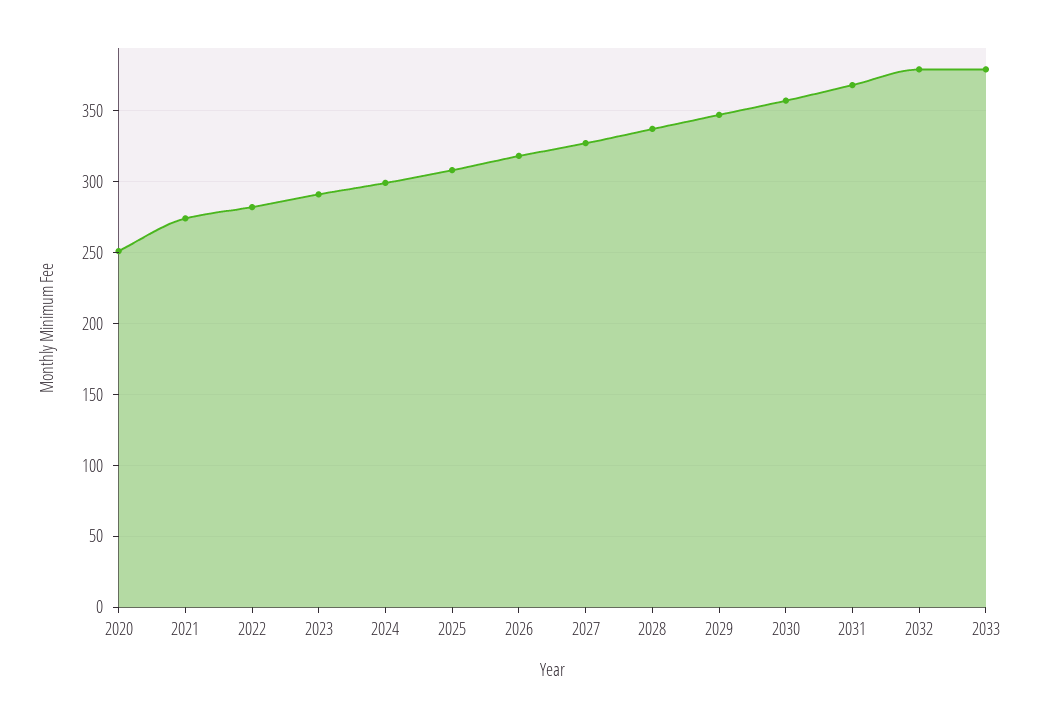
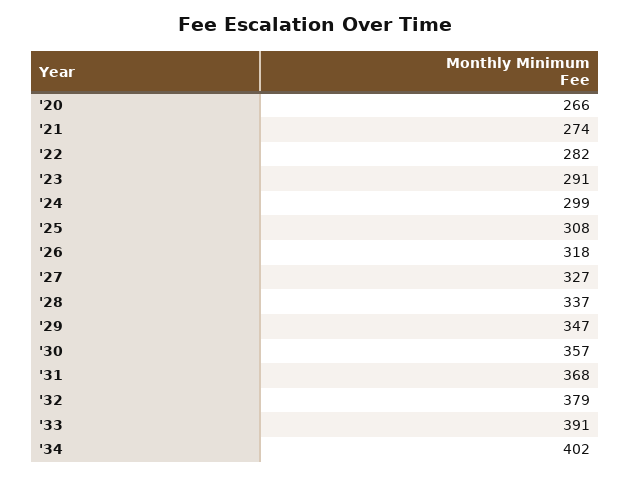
2020: 250 -> 266
2033: 380 -> 391
'34: none -> 402

